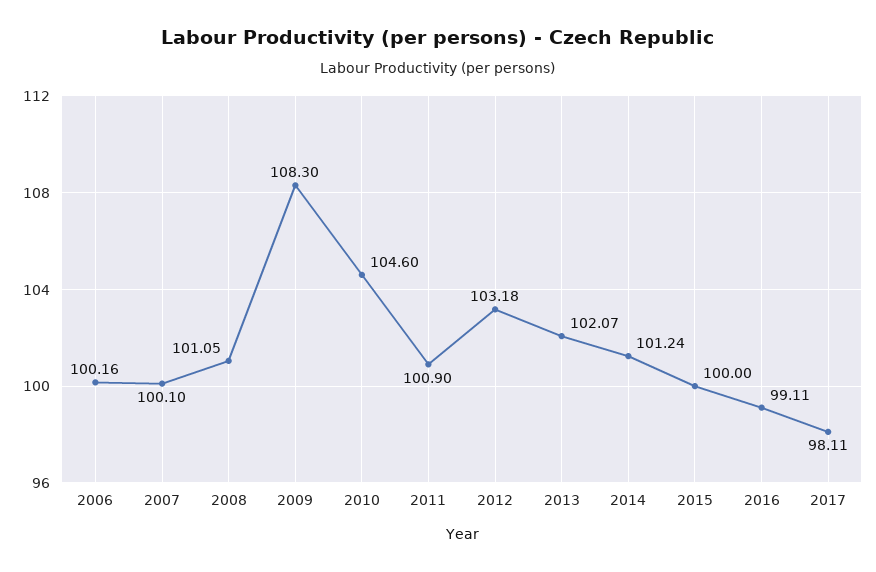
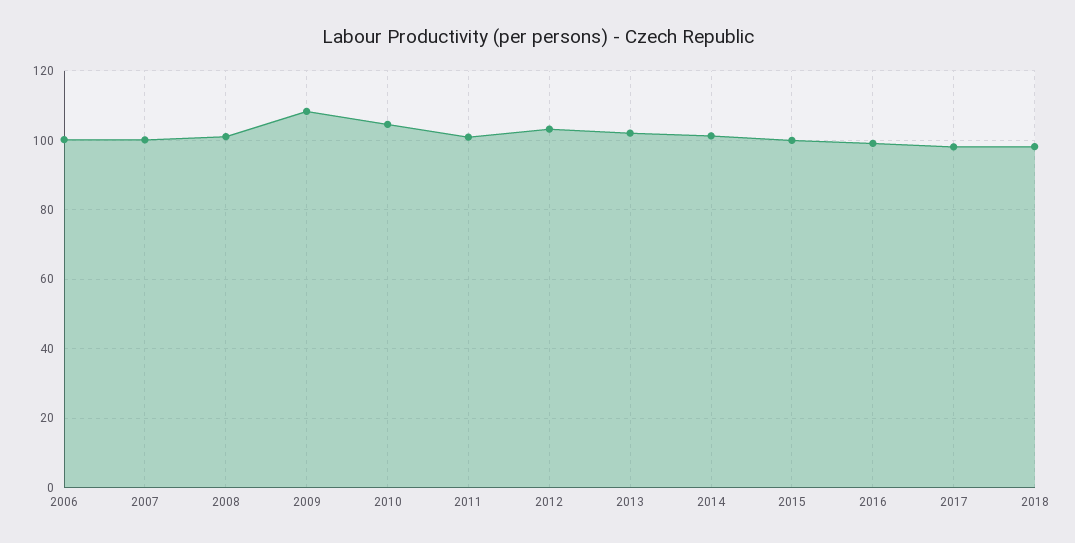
2018: none -> 98

